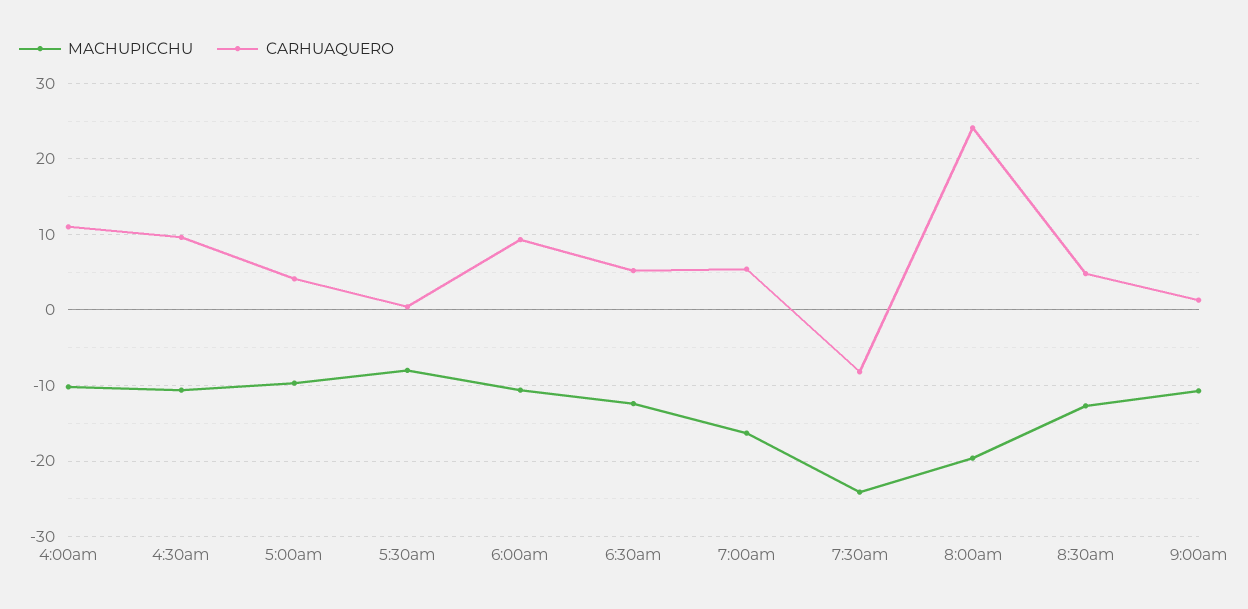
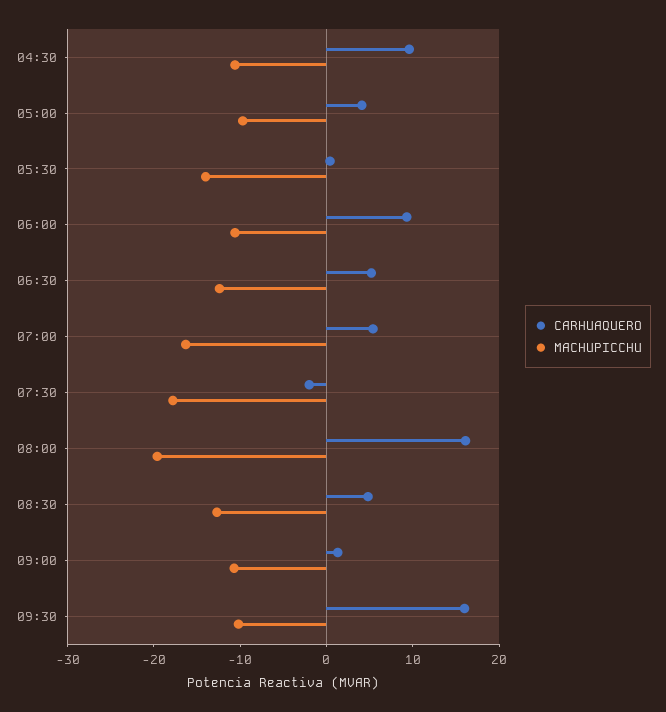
MACHUPICCHU, 4:00am: -10 -> none
CARHUAQUERO, 4:00am: 11 -> none
MACHUPICCHU, 5:30am: -8 -> -14
MACHUPICCHU, 7:30am: -24 -> -18
CARHUAQUERO, 7:30am: -8 -> -2
CARHUAQUERO, 8:00am: 24 -> 16
CARHUAQUERO, 09:30: none -> 16
MACHUPICCHU, 09:30: none -> -10

